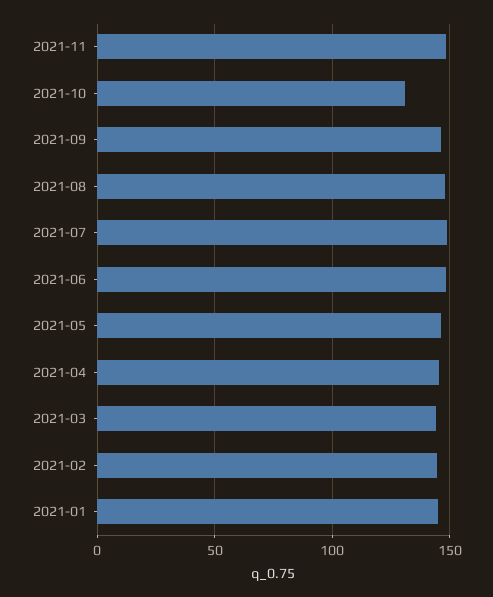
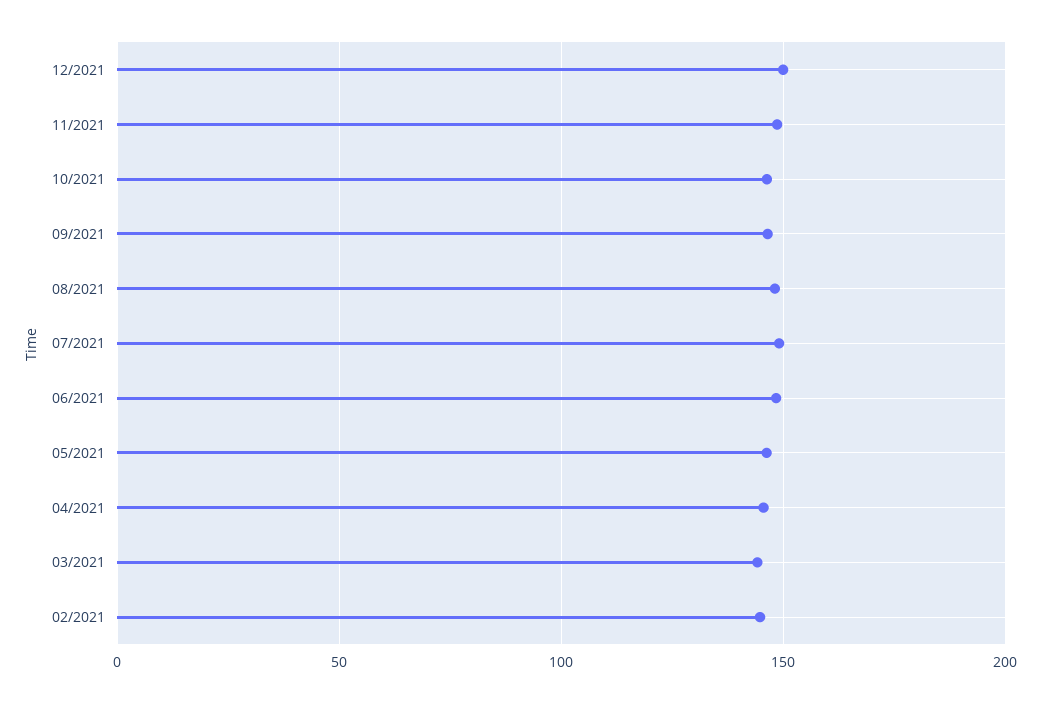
2021-10: 130 -> 145
2021-01: 145 -> none
12/2021: none -> 150

